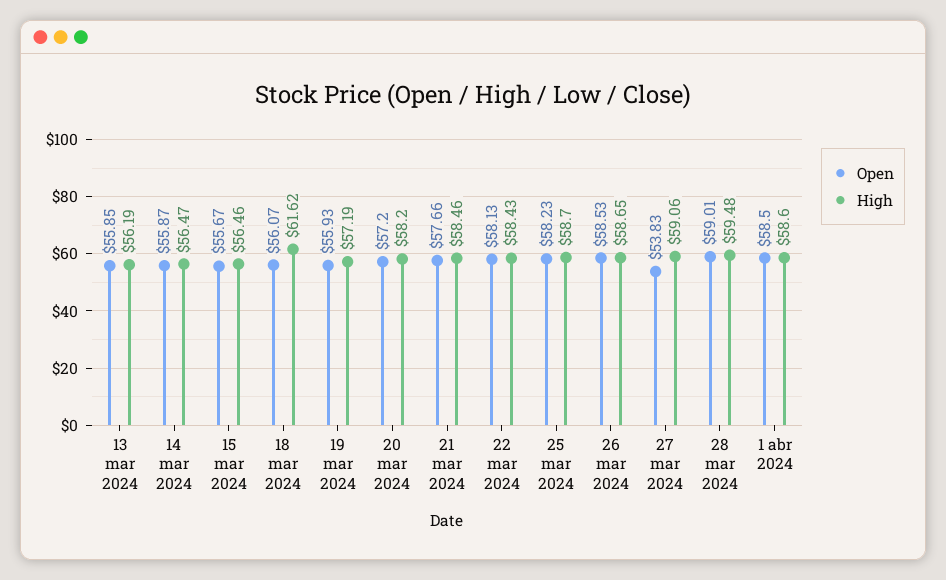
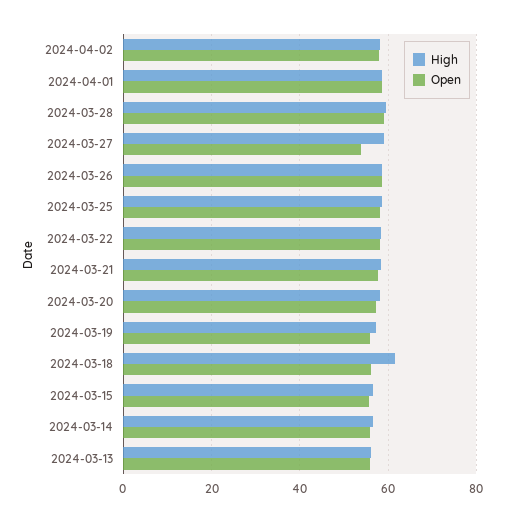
High, 2024-04-02: none -> 58
Open, 2024-04-02: none -> 58

